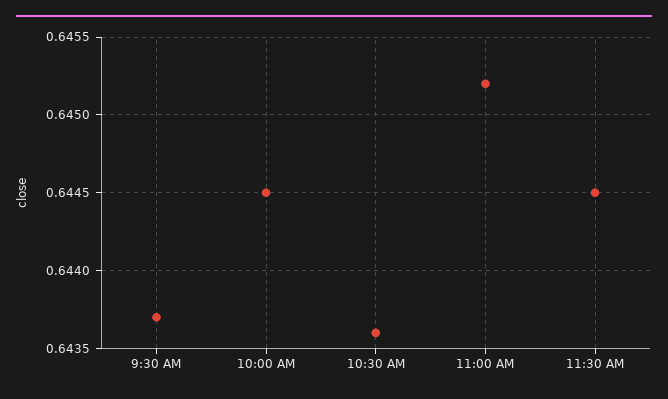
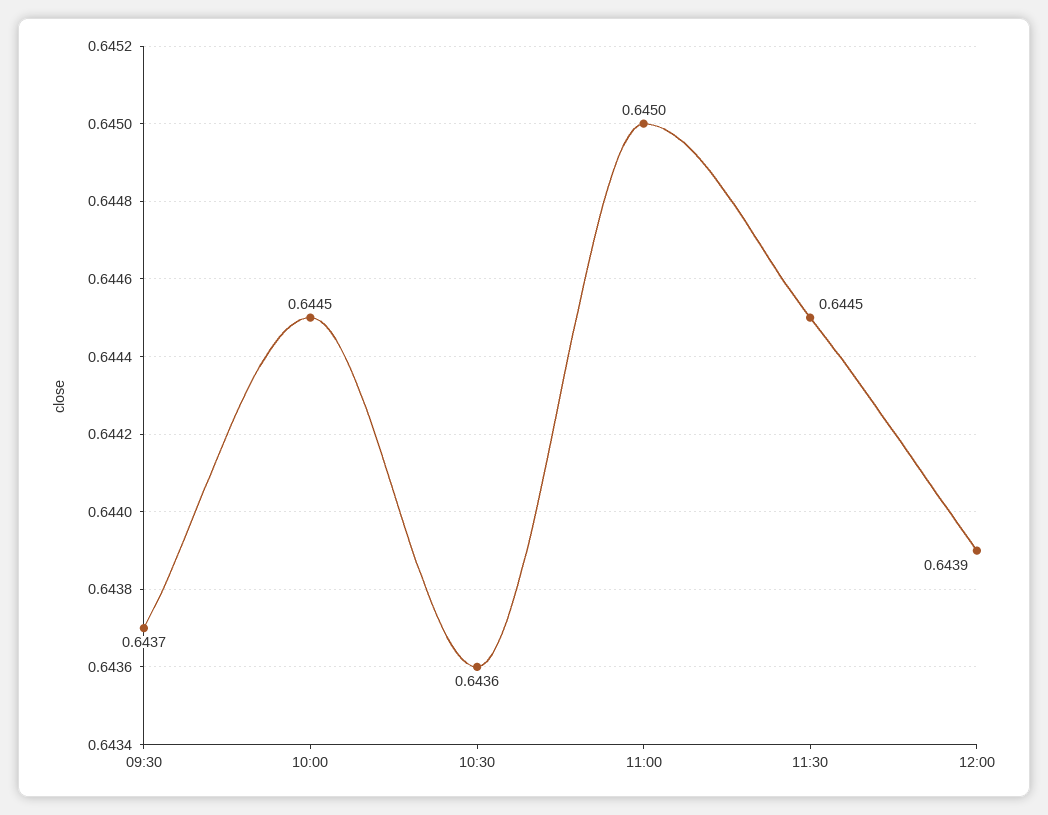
11:00 AM: 0.6452 -> 0.645
12:00: none -> 0.6439

